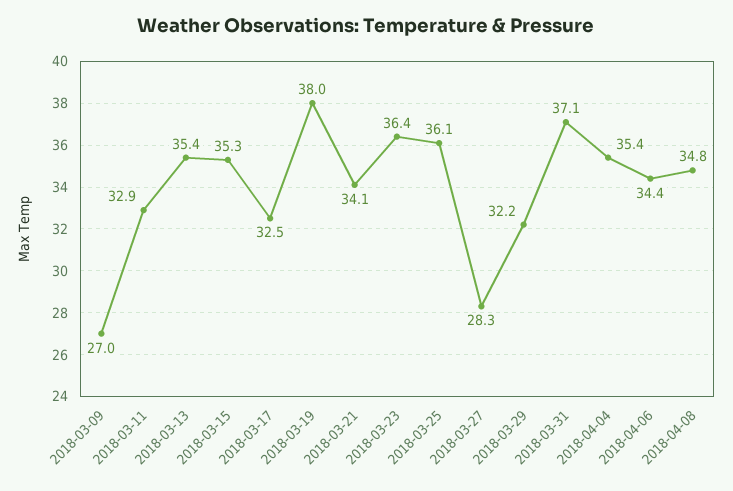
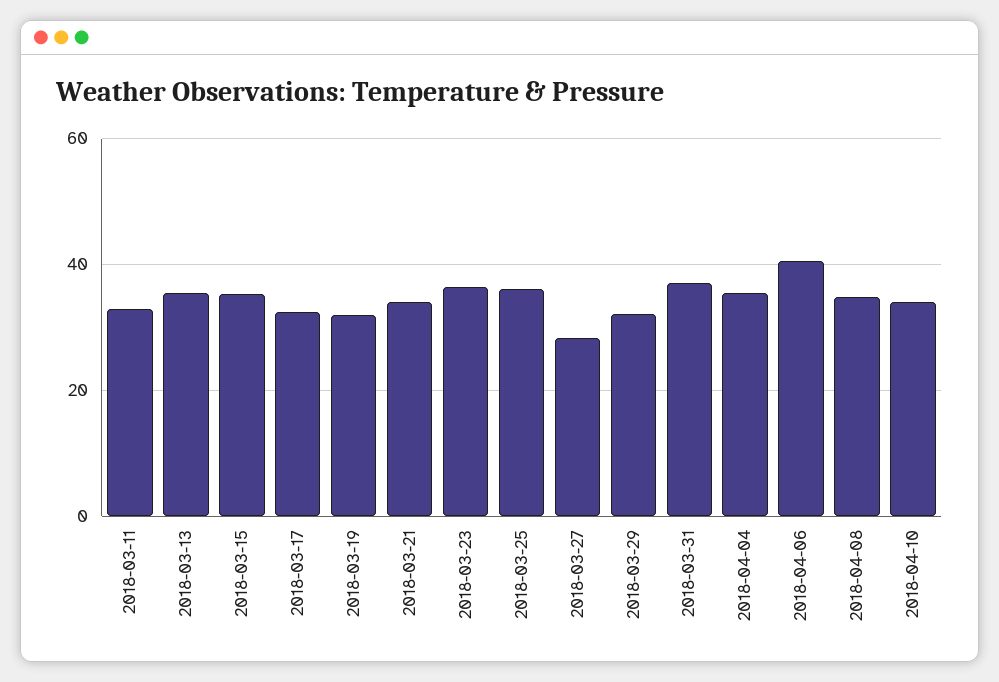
2018-03-09: 27 -> none
2018-03-19: 38 -> 32
2018-04-06: 34.4 -> 40
2018-04-10: none -> 34

